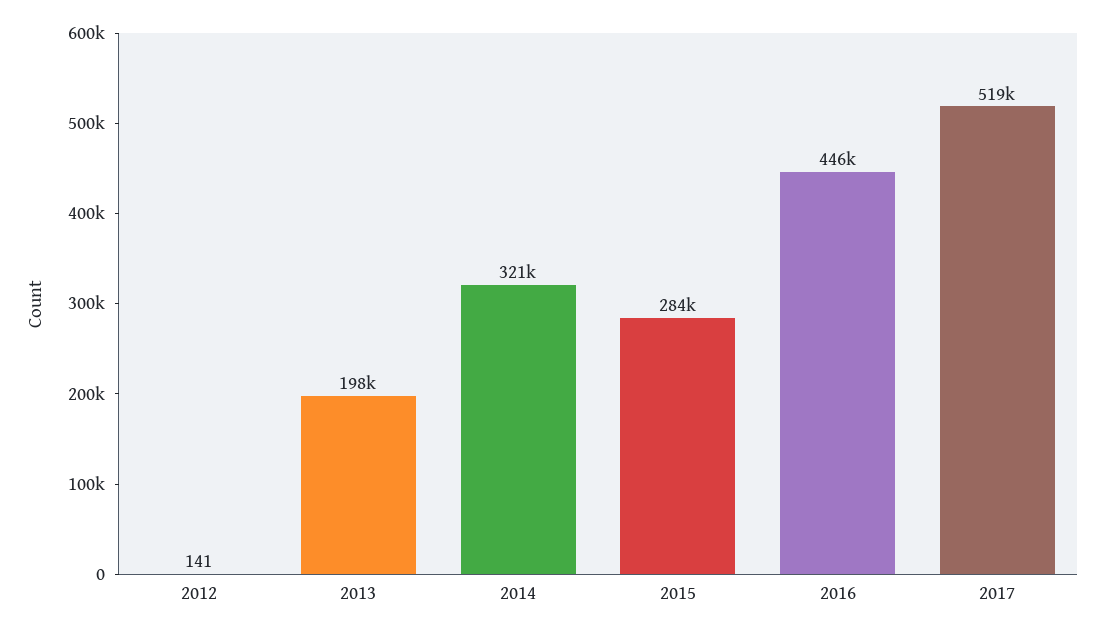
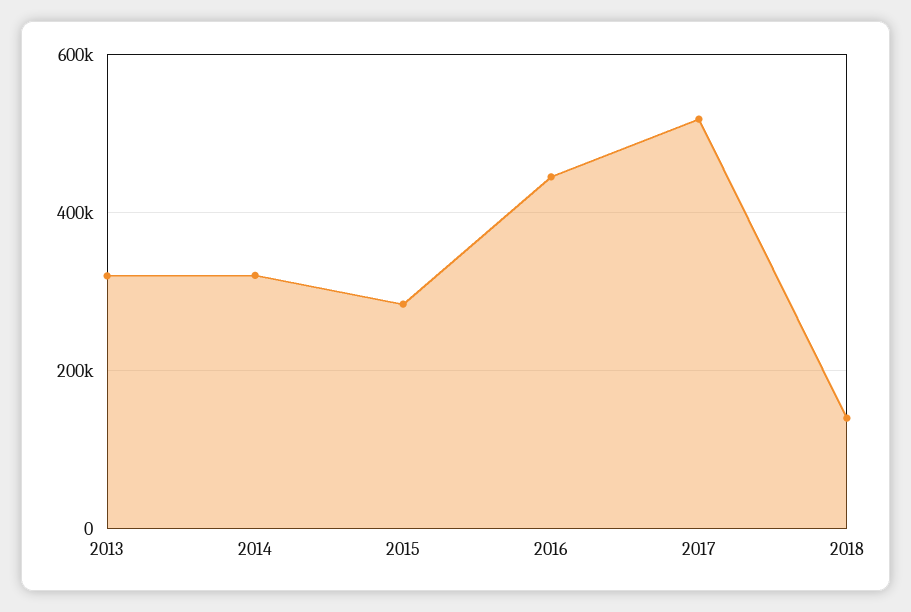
2012: 141 -> none
2013: 198000 -> 320000
2018: none -> 140000

